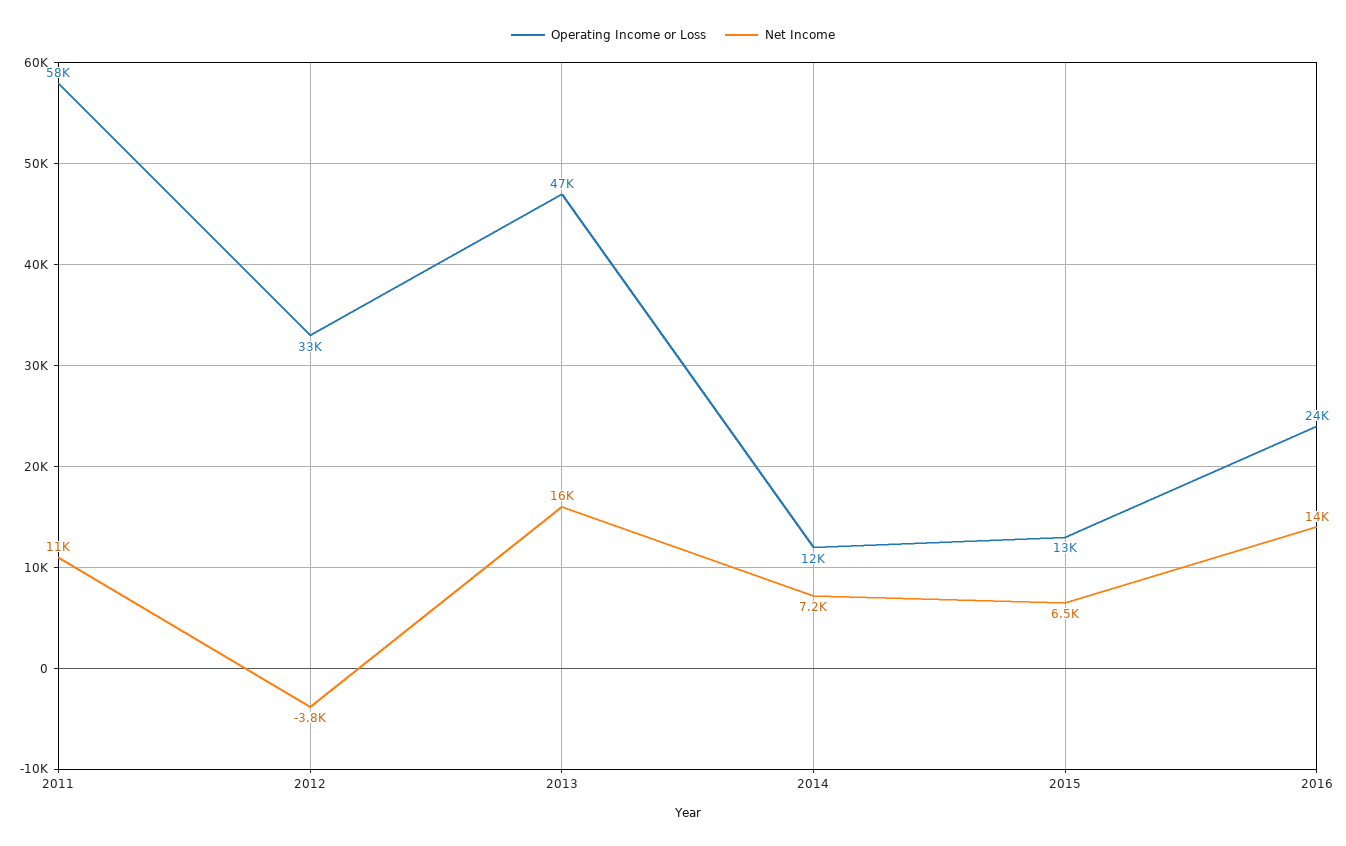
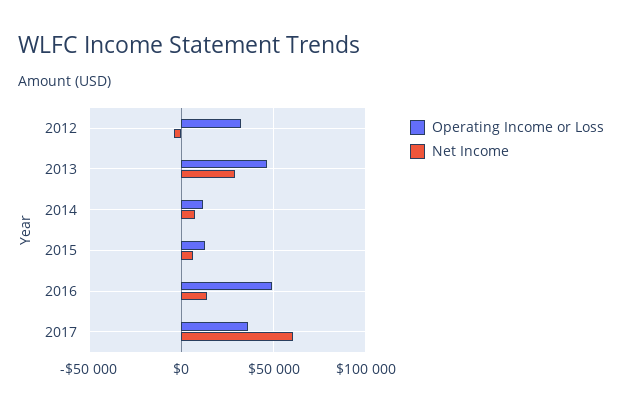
Operating Income or Loss, 2011: 58000 -> none
Net Income, 2011: 11000 -> none
Net Income, 2013: 16000 -> 30000
Operating Income or Loss, 2016: 24000 -> 50000
Operating Income or Loss, 2017: none -> 35000
Net Income, 2017: none -> 60000

